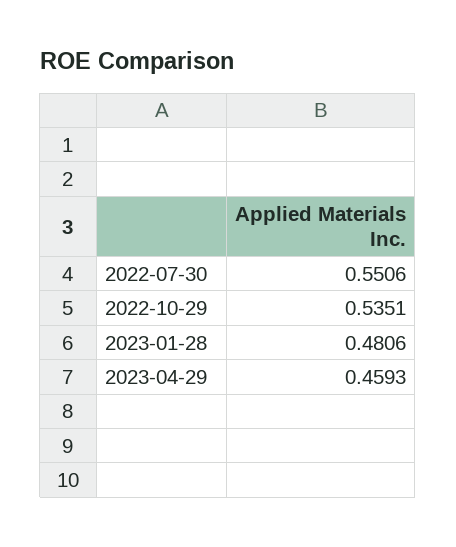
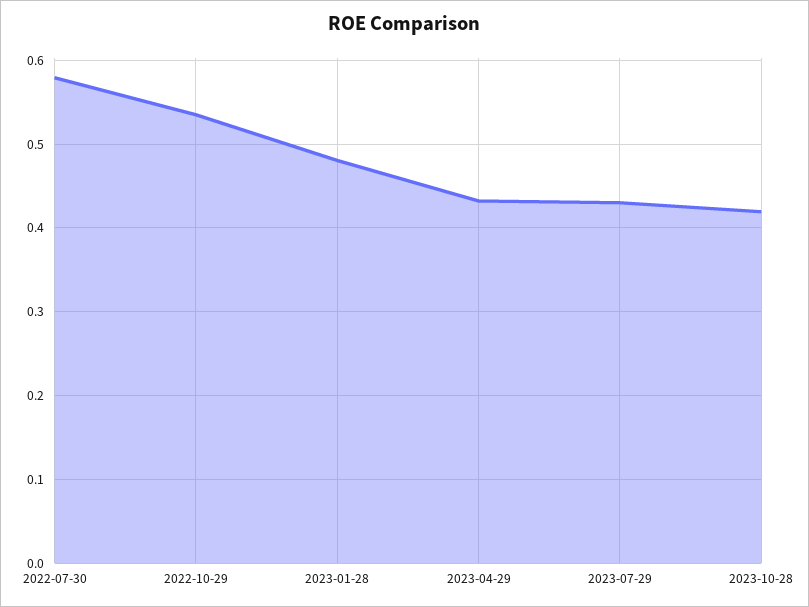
2022-07-30: 0.5506 -> 0.58
2023-04-29: 0.4593 -> 0.43
2023-07-29: none -> 0.43
2023-10-28: none -> 0.42

